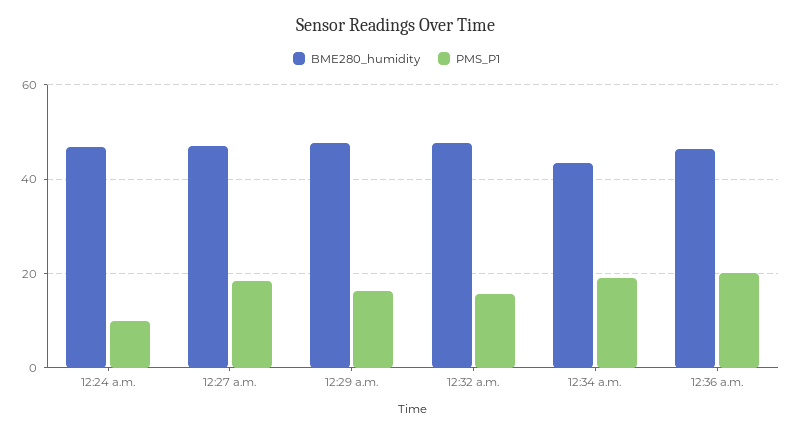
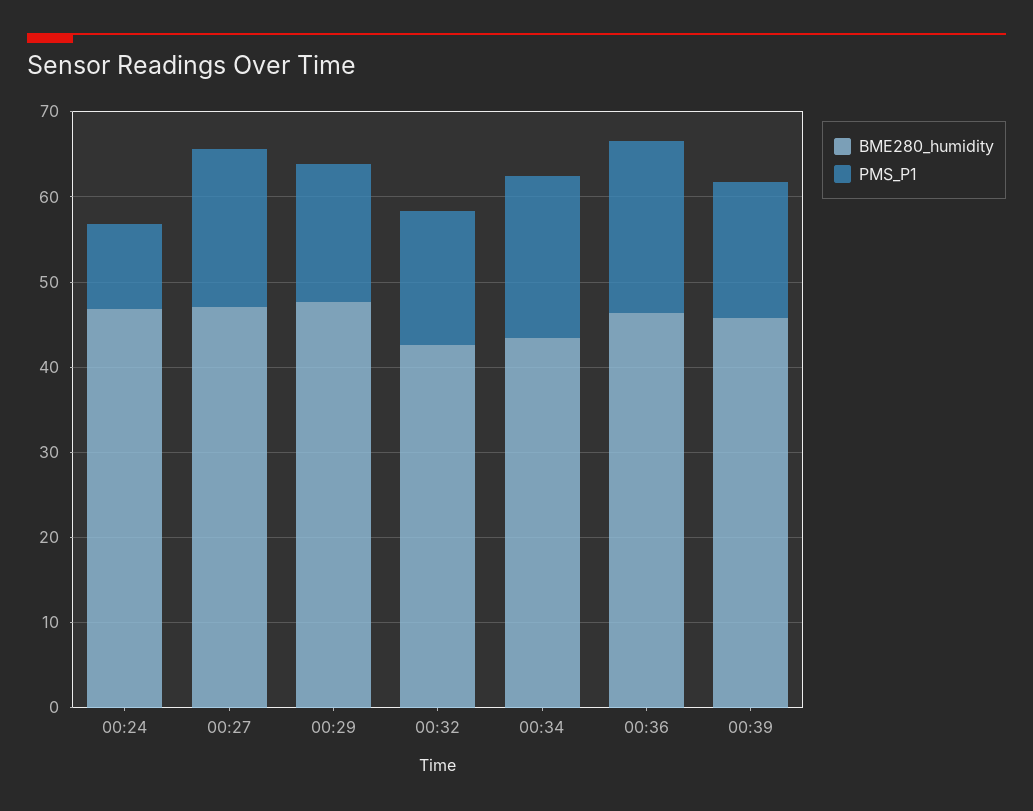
BME280_humidity, 12:32 a.m.: 48 -> 42
BME280_humidity, 00:39: none -> 46
PMS_P1, 00:39: none -> 16

